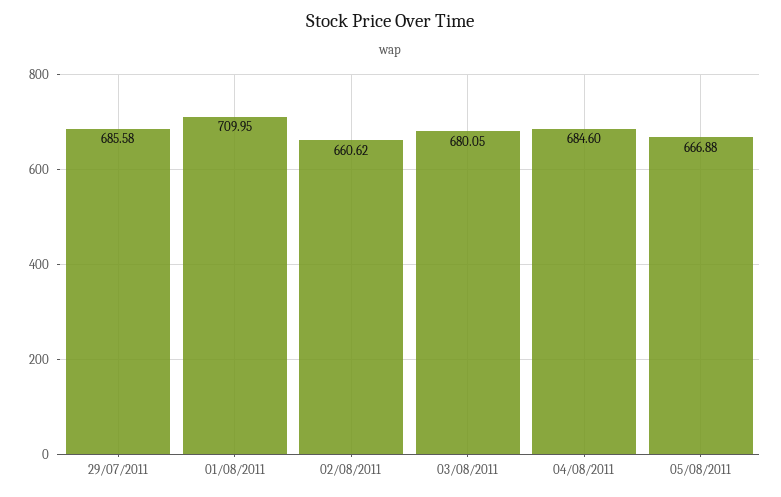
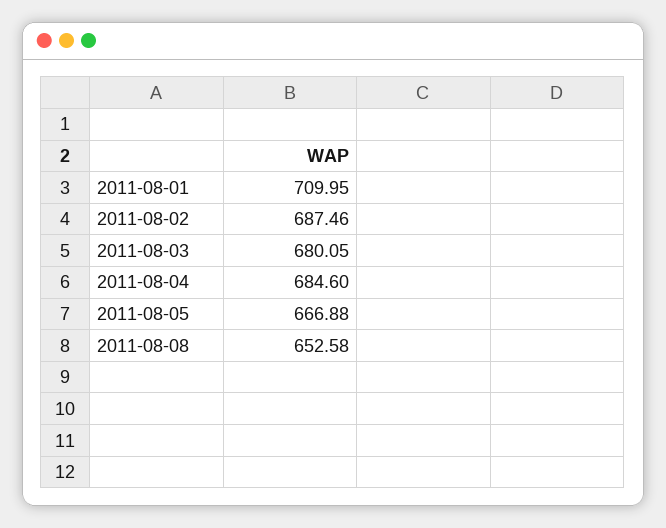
29/07/2011: 685.58 -> none
02/08/2011: 660.62 -> 687.46
2011-08-08: none -> 652.58

